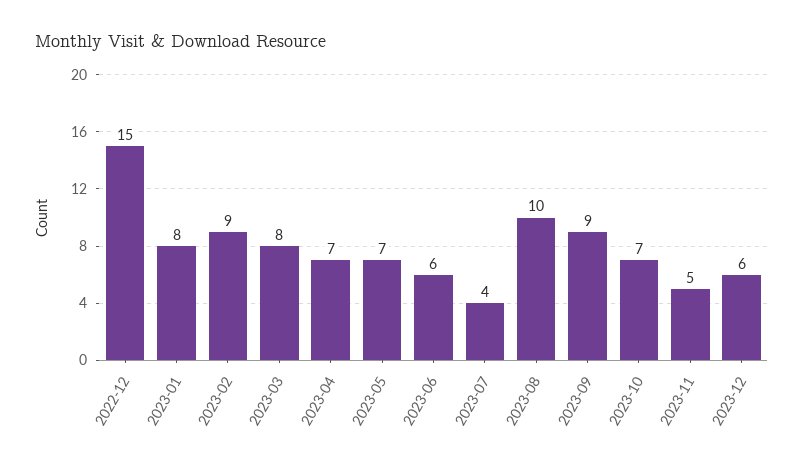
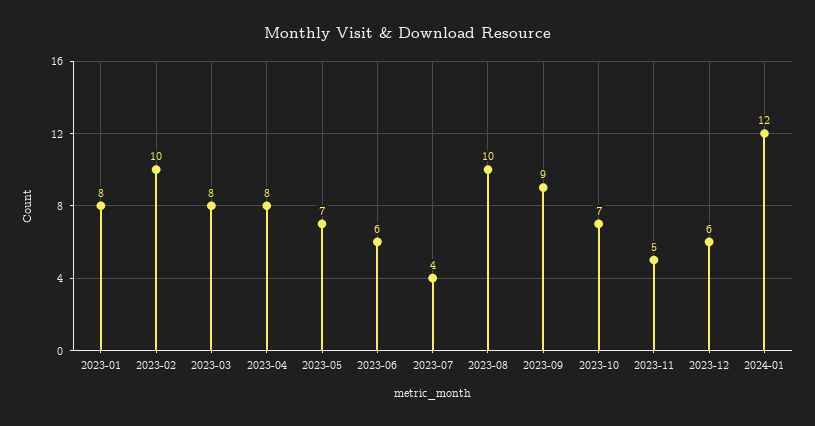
2022-12: 15 -> none
2023-02: 9 -> 10
2023-04: 7 -> 8
2024-01: none -> 12

